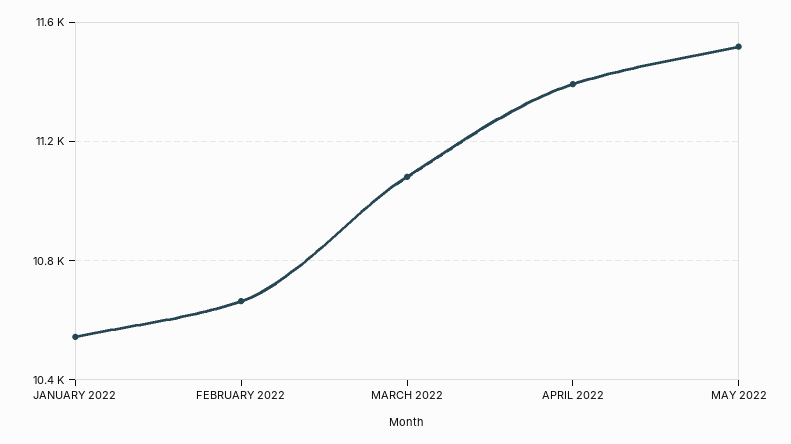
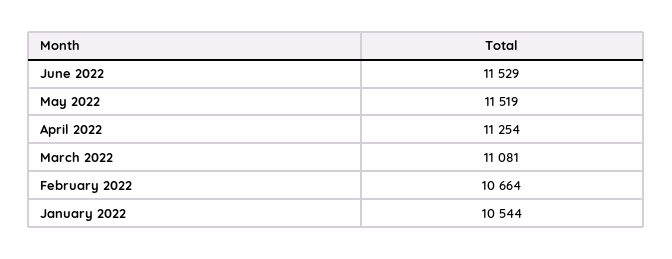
APRIL 2022: 11400 -> 11254
June 2022: none -> 11529

